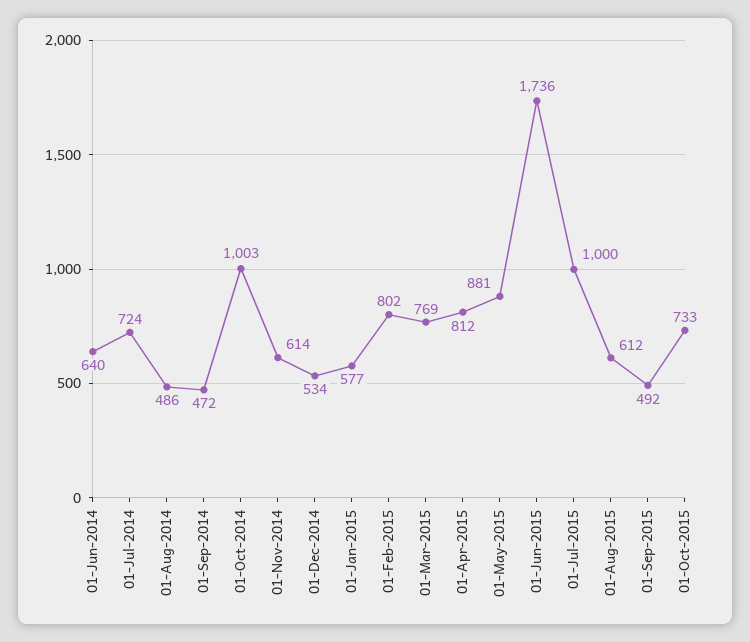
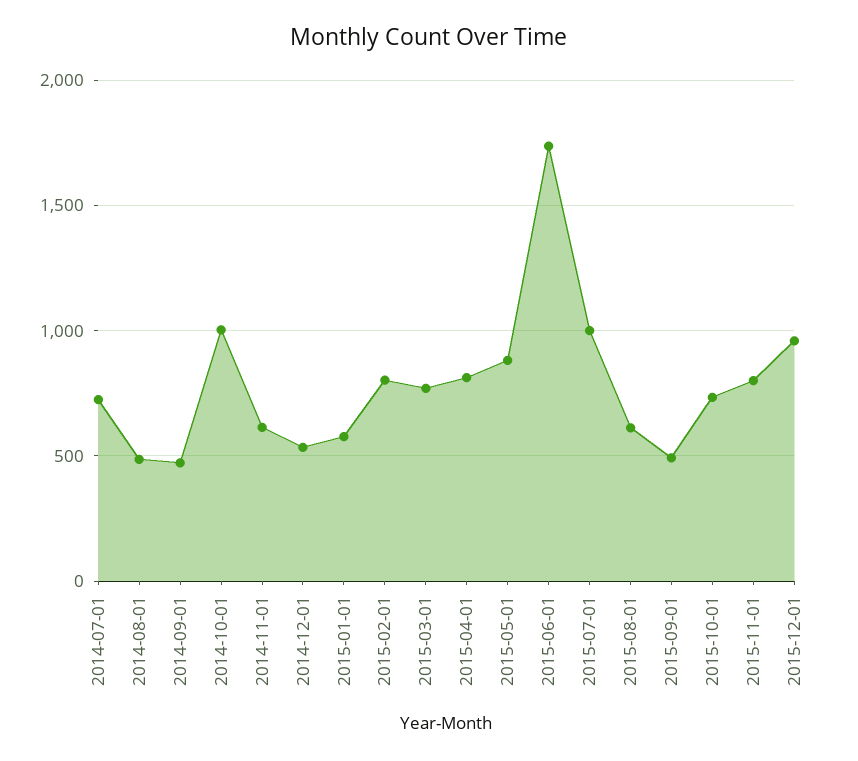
01-Jun-2014: 640 -> none
2015-11-01: none -> 800
2015-12-01: none -> 950

